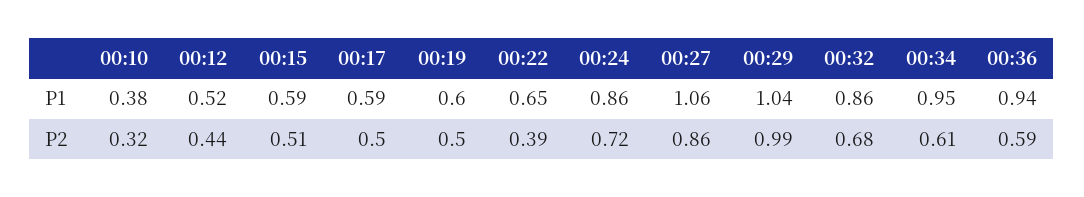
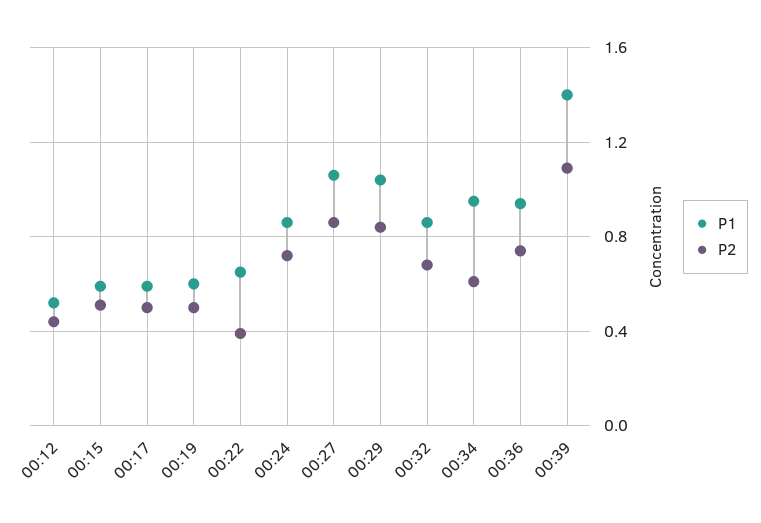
P1, 00:10: 0.38 -> none
P2, 00:10: 0.32 -> none
P2, 00:29: 0.99 -> 0.85
P2, 00:36: 0.59 -> 0.75
P1, 00:39: none -> 1.4
P2, 00:39: none -> 1.1

